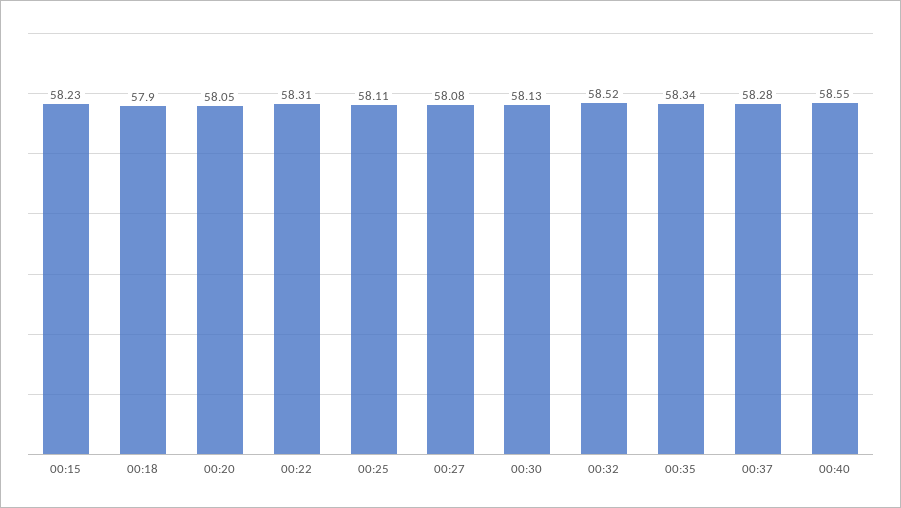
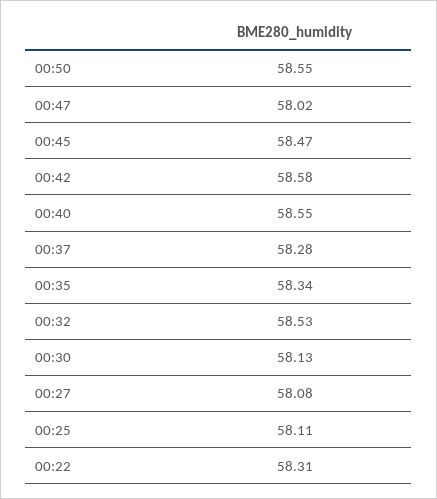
00:15: 58.23 -> none
00:18: 57.9 -> none
00:20: 58.05 -> none
00:32: 58.52 -> 58.53
00:50: none -> 58.55
00:47: none -> 58.02
00:45: none -> 58.47
00:42: none -> 58.58

